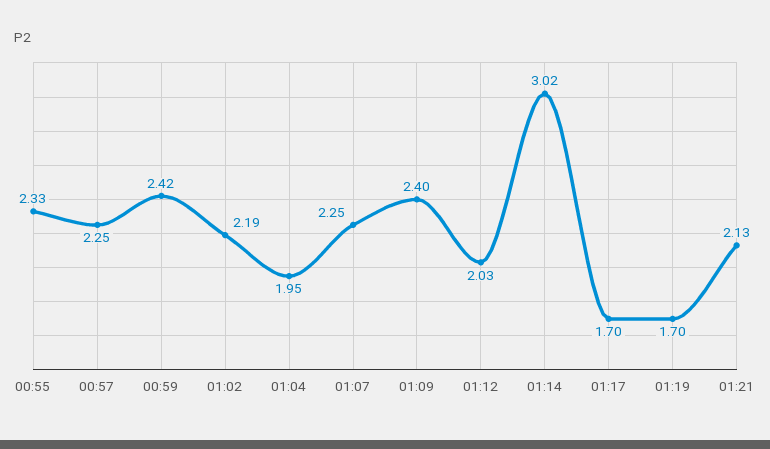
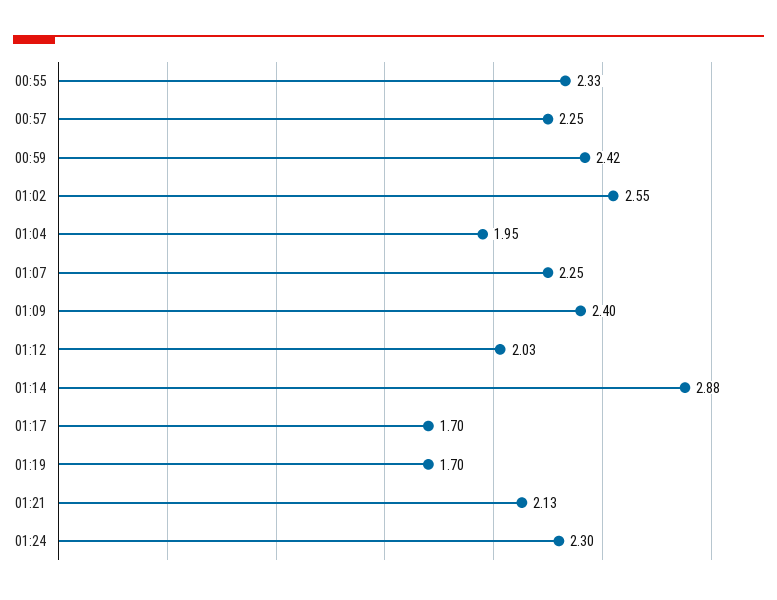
01:02: 2.19 -> 2.55
01:14: 3.02 -> 2.88
01:24: none -> 2.3

